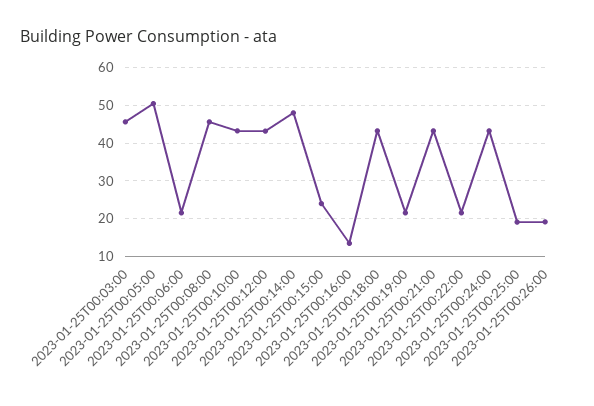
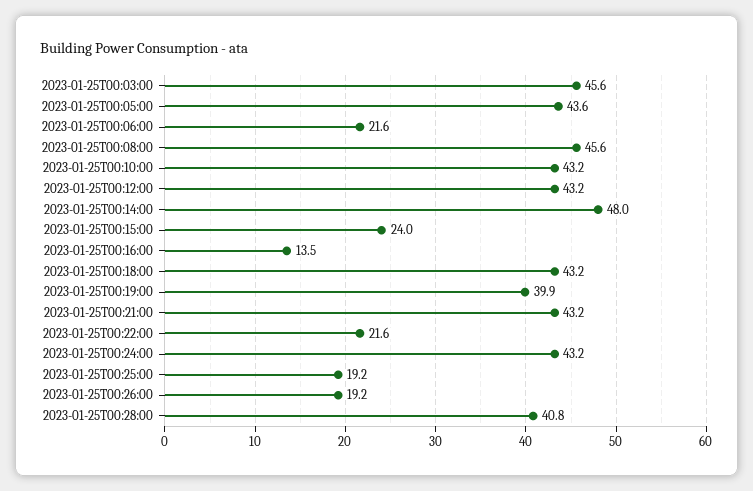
2023-01-25T00:05:00: 50 -> 43.6
2023-01-25T00:19:00: 22 -> 39.9
2023-01-25T00:28:00: none -> 40.8

